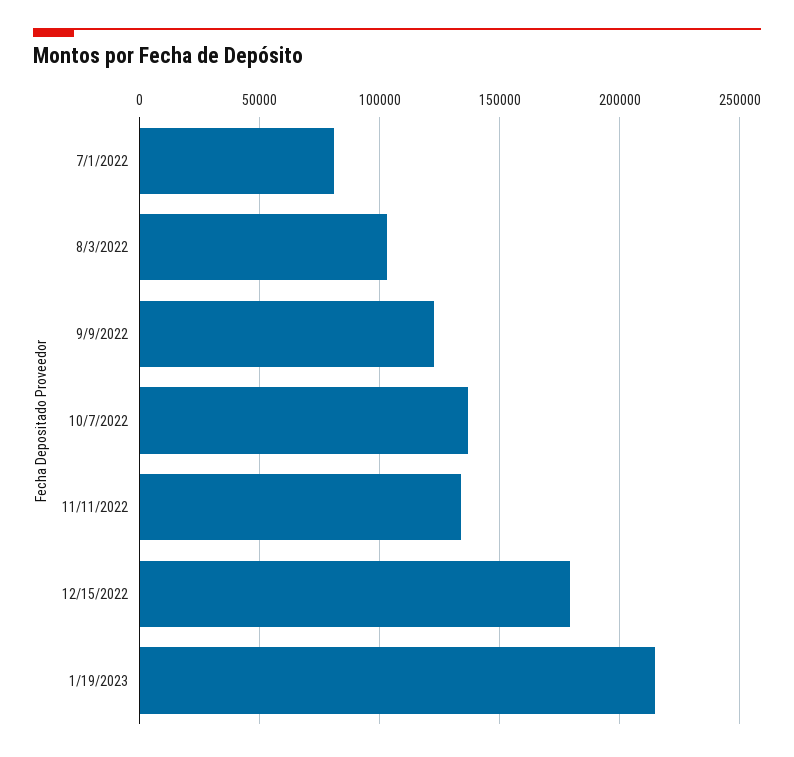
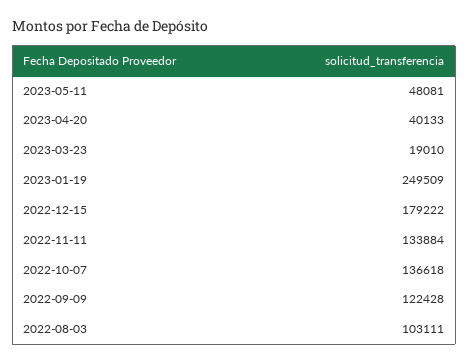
7/1/2022: 80000 -> none
1/19/2023: 215000 -> 249509
2023-05-11: none -> 48081
2023-04-20: none -> 40133
2023-03-23: none -> 19010

